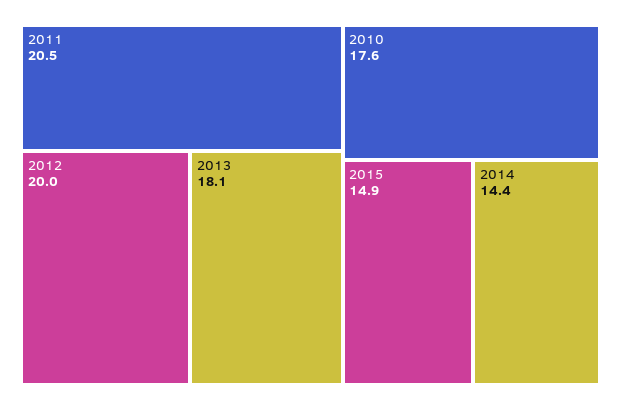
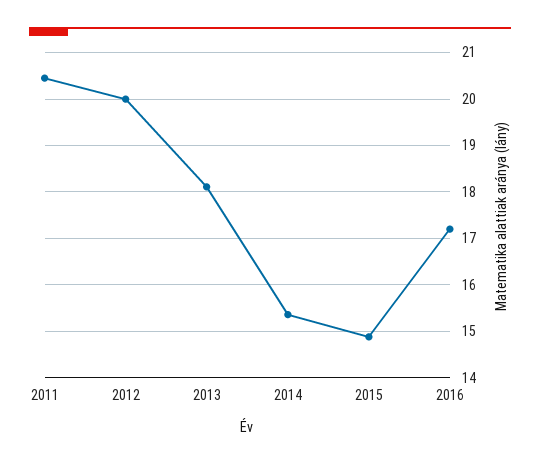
2010: 17.6 -> none
2014: 14.4 -> 15.4
2016: none -> 17.2

